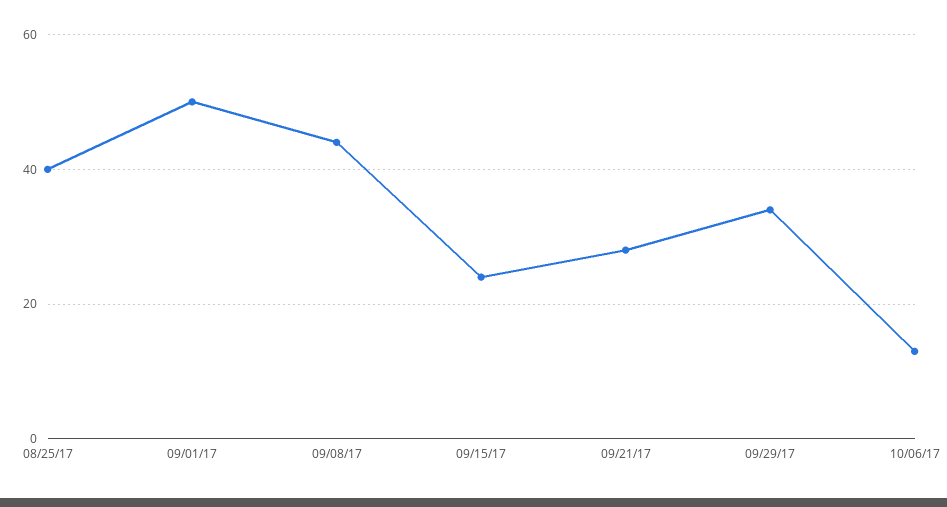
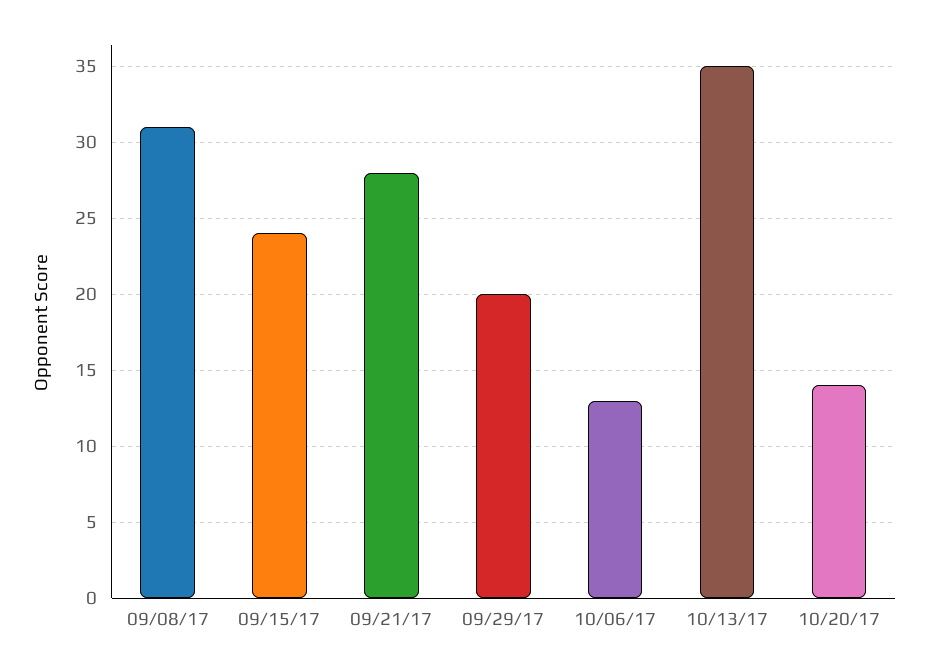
08/25/17: 40 -> none
09/01/17: 50 -> none
09/08/17: 45 -> 31
09/29/17: 35 -> 20
10/13/17: none -> 35
10/20/17: none -> 14

